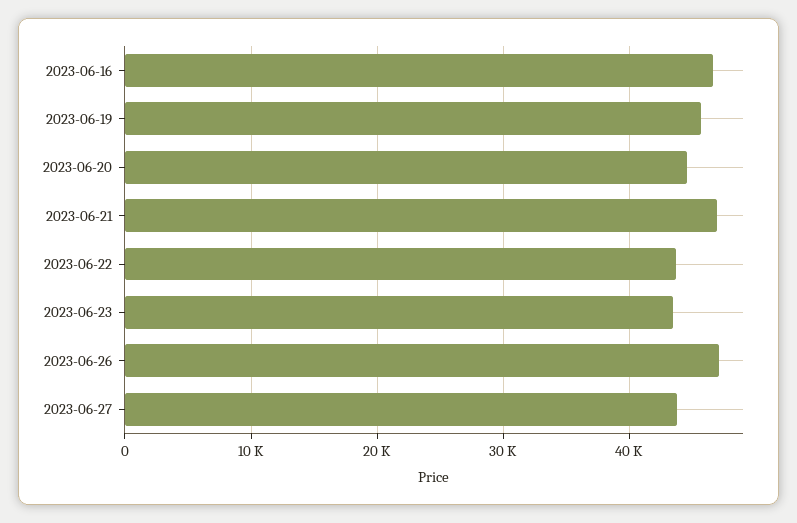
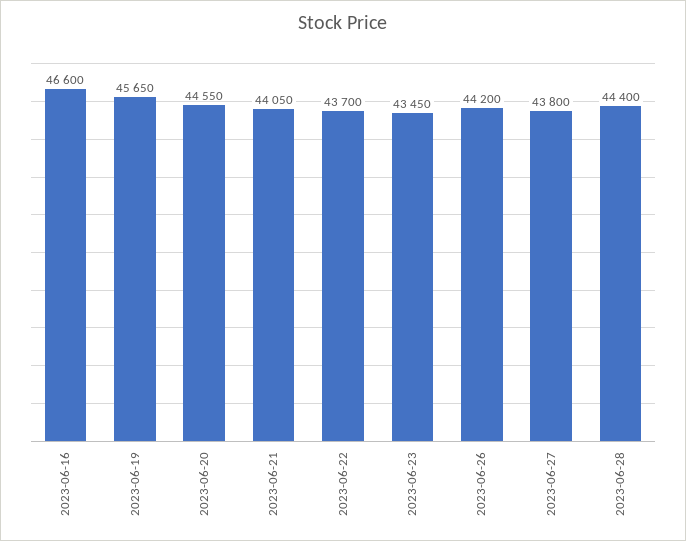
2023-06-21: 47000 -> 44050
2023-06-26: 47000 -> 44200
2023-06-28: none -> 44400

